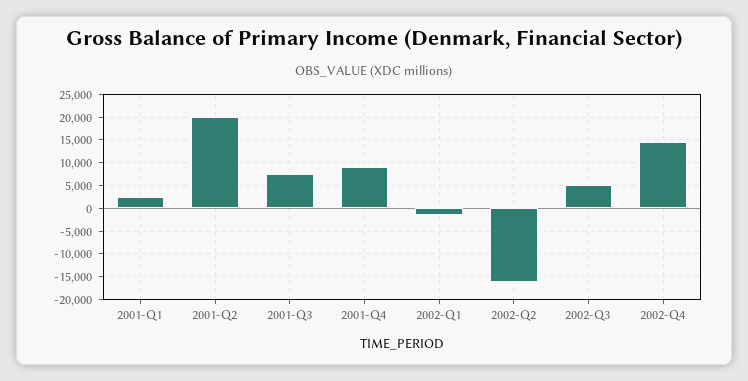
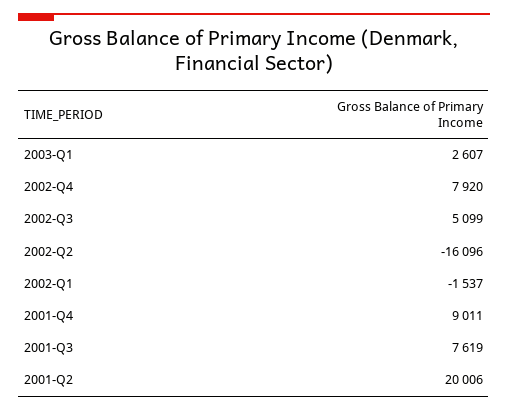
2001-Q1: 2500 -> none
2002-Q4: 15000 -> 7920
2003-Q1: none -> 2607

